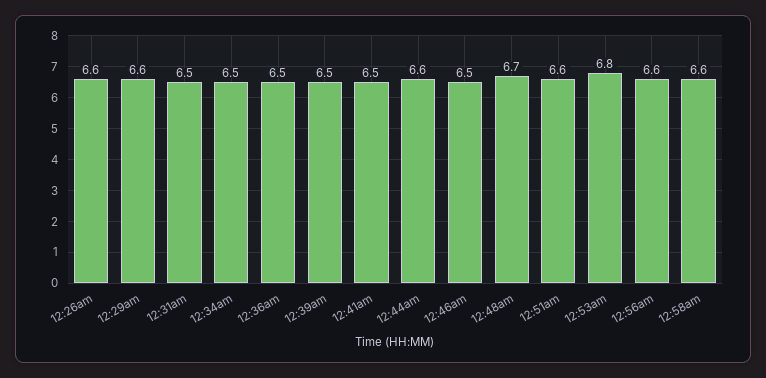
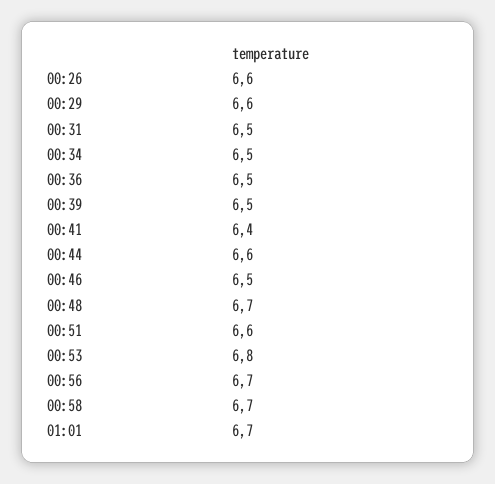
12:41am: 6.5 -> 6.4
12:56am: 6.6 -> 6.7
12:58am: 6.6 -> 6.7
01:01: none -> 6.7

